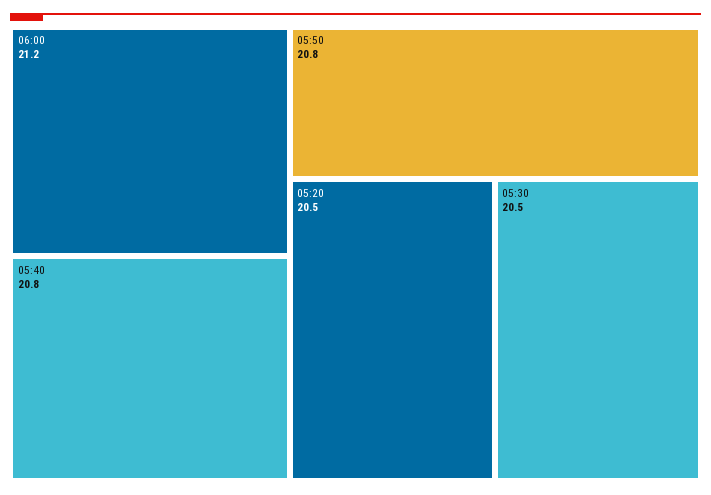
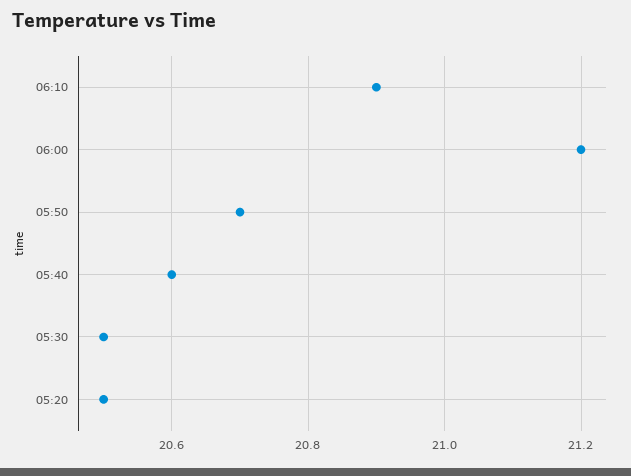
05:40: 20.8 -> 20.6
05:50: 20.8 -> 20.7
06:10: none -> 20.9

